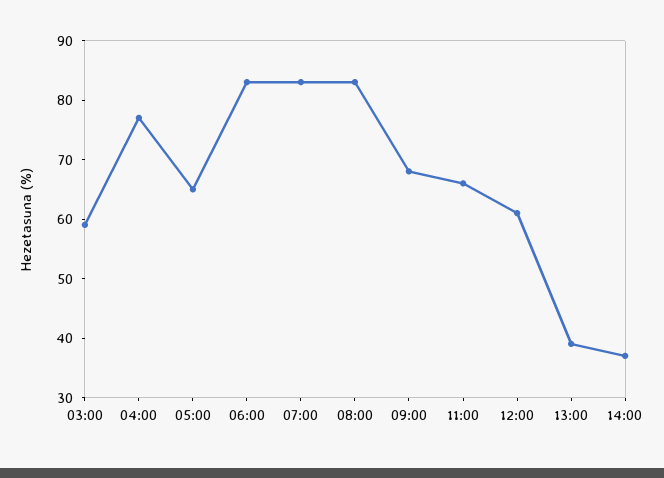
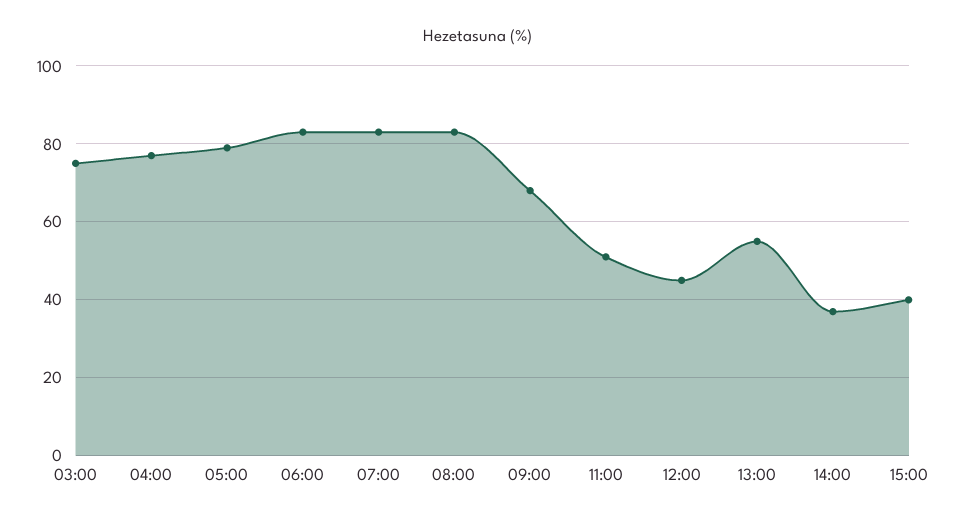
03:00: 60 -> 75
05:00: 65 -> 80
11:00: 65 -> 50
12:00: 60 -> 45
13:00: 40 -> 55
15:00: none -> 40

